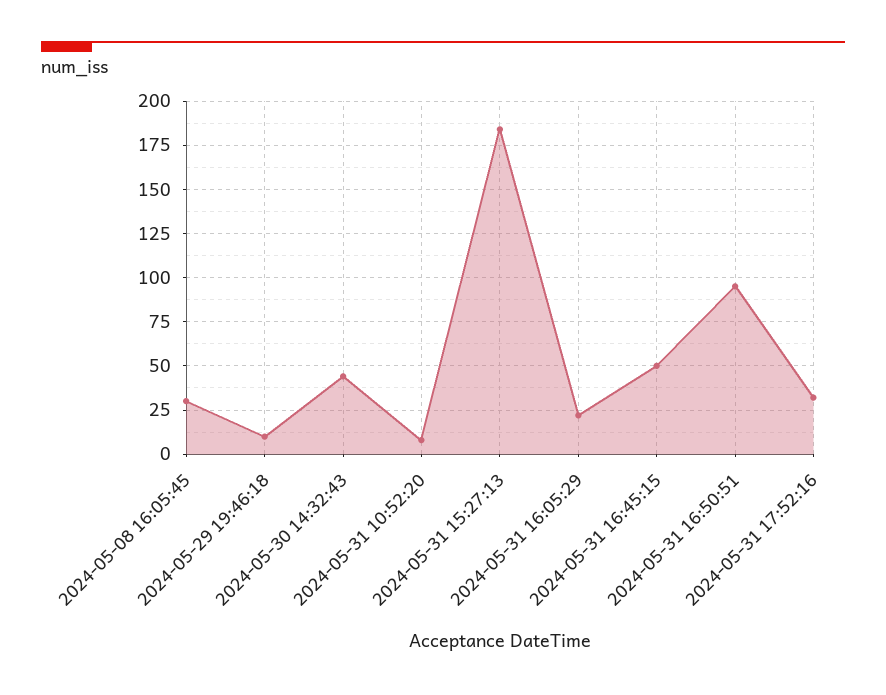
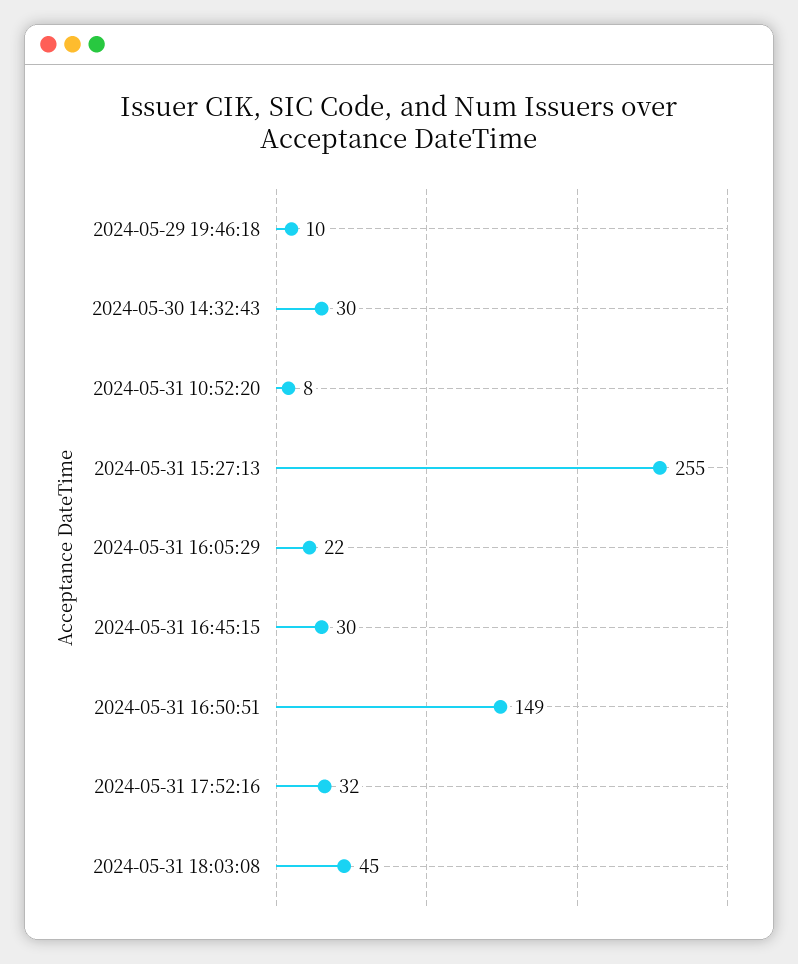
2024-05-08 16:05:45: 30 -> none
2024-05-30 14:32:43: 45 -> 30
2024-05-31 15:27:13: 185 -> 255
2024-05-31 16:45:15: 50 -> 30
2024-05-31 16:50:51: 95 -> 149
2024-05-31 18:03:08: none -> 45

